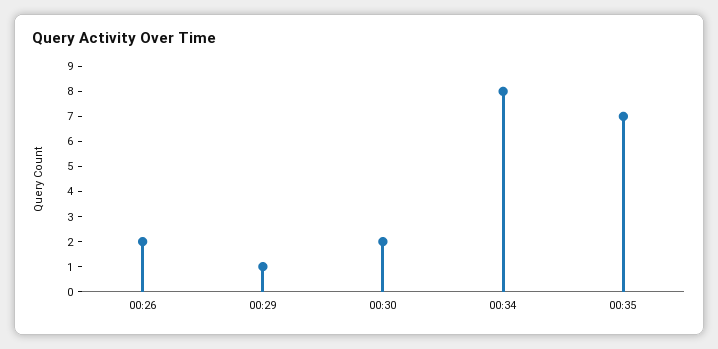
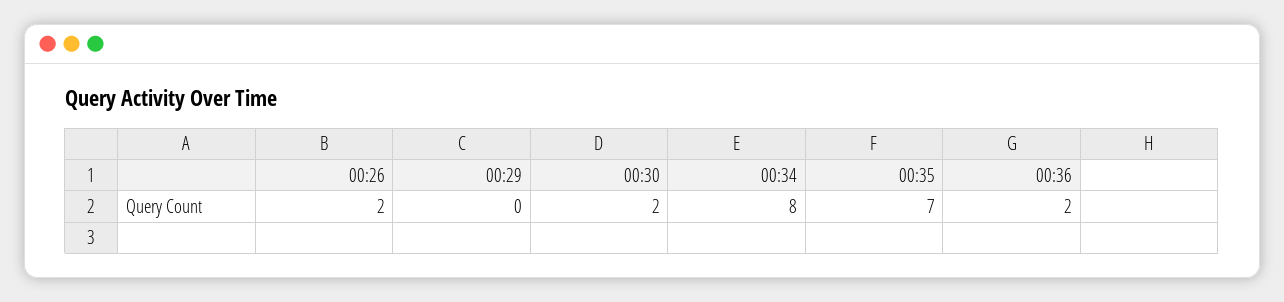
00:29: 1 -> 0
00:36: none -> 2

